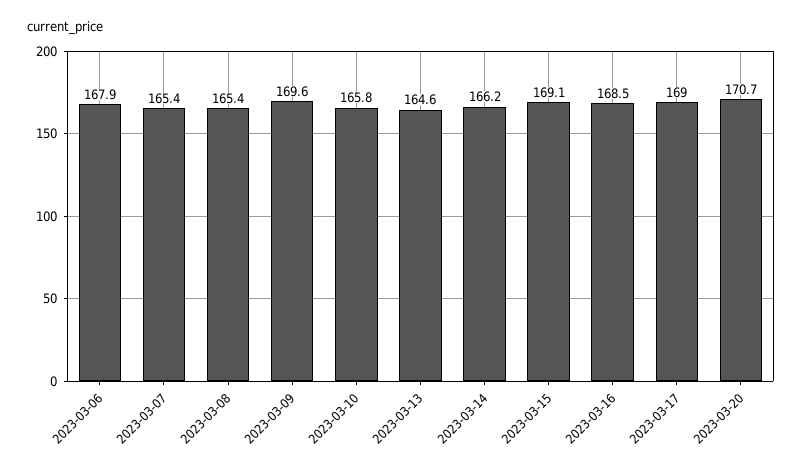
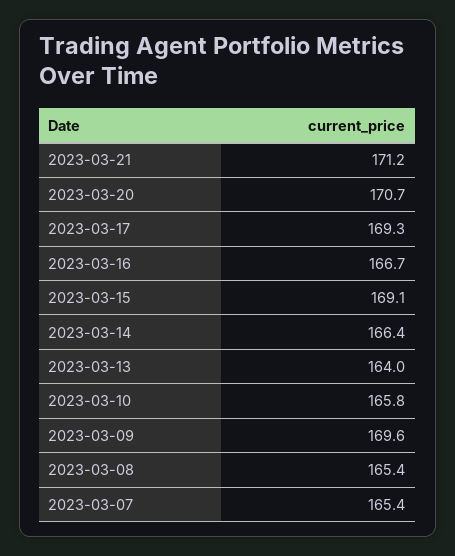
2023-03-06: 167.9 -> none
2023-03-13: 164.6 -> 164
2023-03-14: 166.2 -> 166.4
2023-03-16: 168.5 -> 166.7
2023-03-17: 169 -> 169.3
2023-03-21: none -> 171.2

